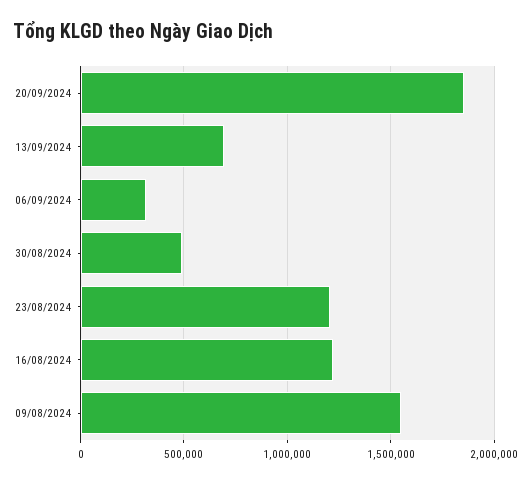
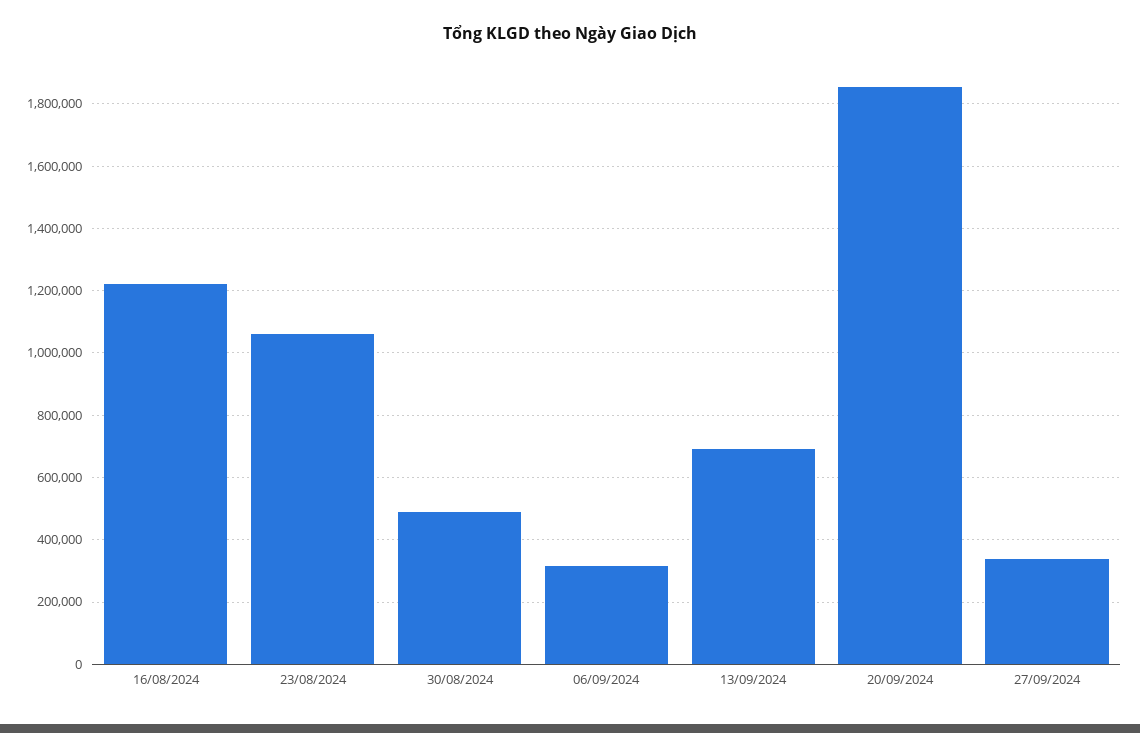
23/08/2024: 1200000 -> 1060000
09/08/2024: 1550000 -> none
27/09/2024: none -> 340000

